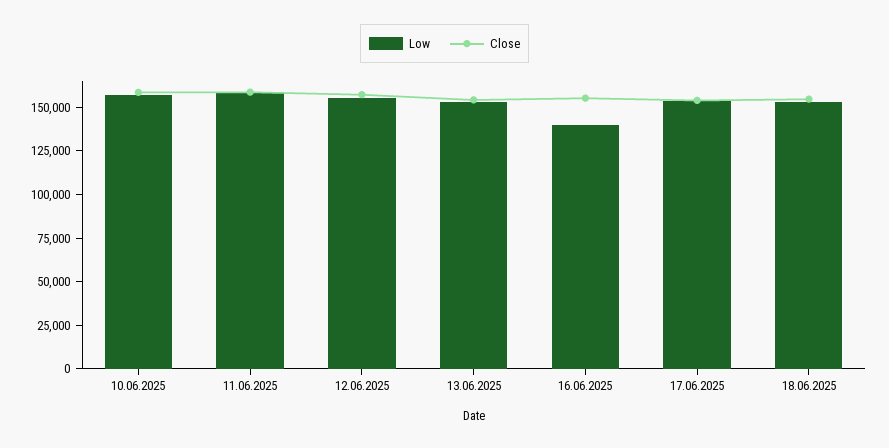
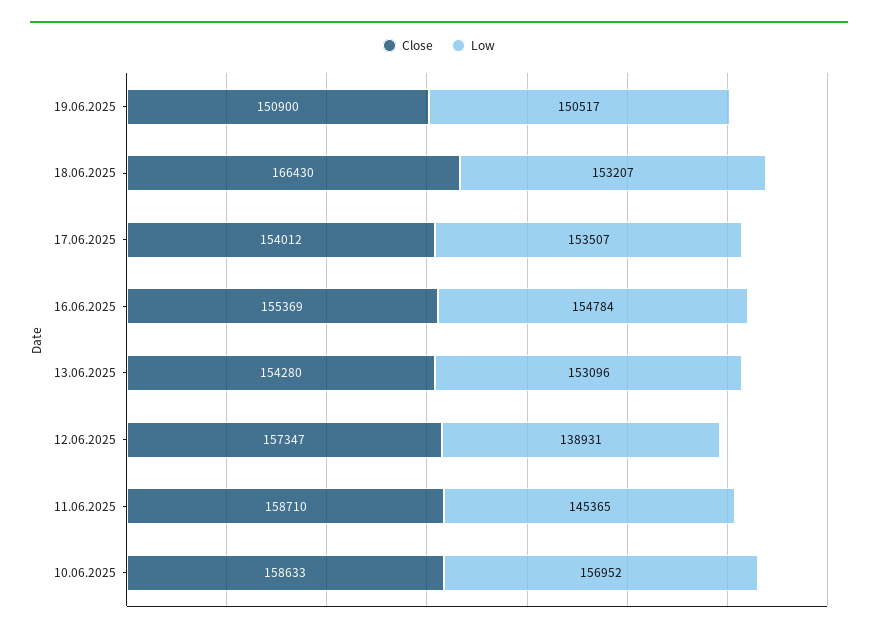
Low, 11.06.2025: 160000 -> 145365
Low, 12.06.2025: 155000 -> 138931
Low, 16.06.2025: 140000 -> 154784
Close, 18.06.2025: 155000 -> 166430
Close, 19.06.2025: none -> 150900
Low, 19.06.2025: none -> 150517

